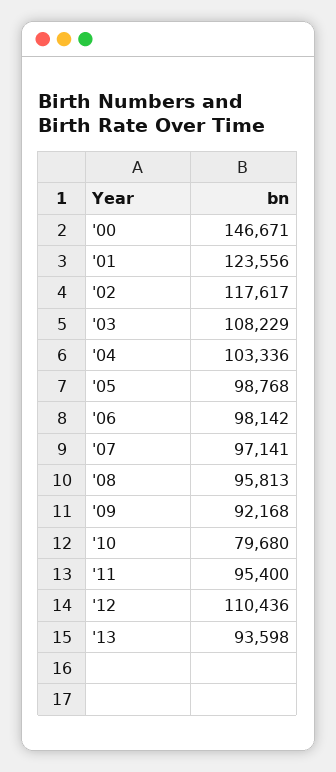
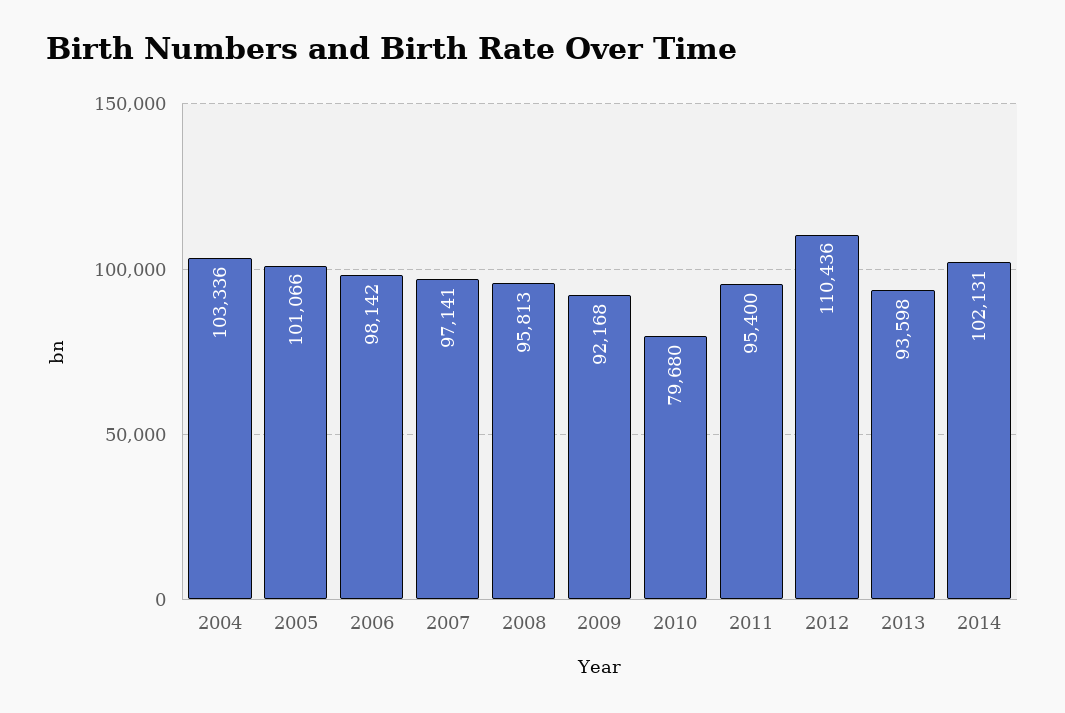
'00: 146671 -> none
'01: 123556 -> none
'02: 117617 -> none
'03: 108229 -> none
'05: 98768 -> 101066
2014: none -> 102131

